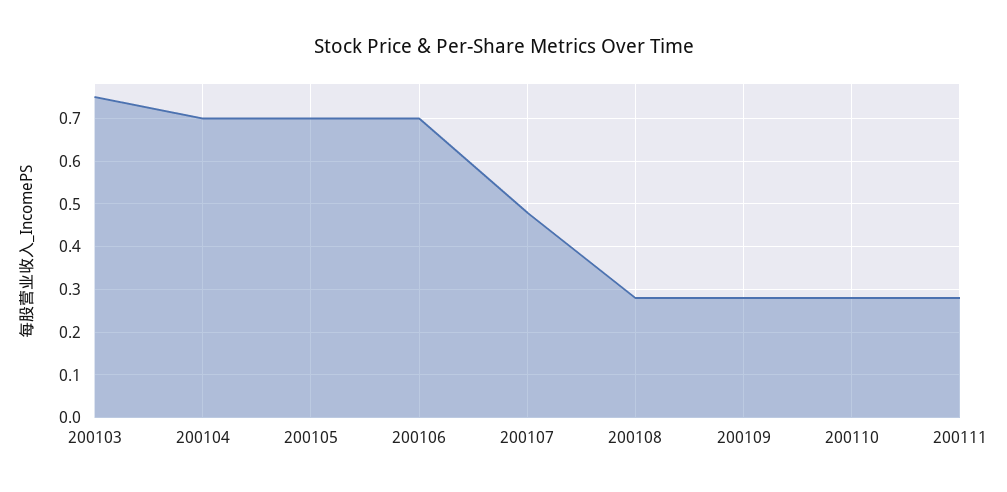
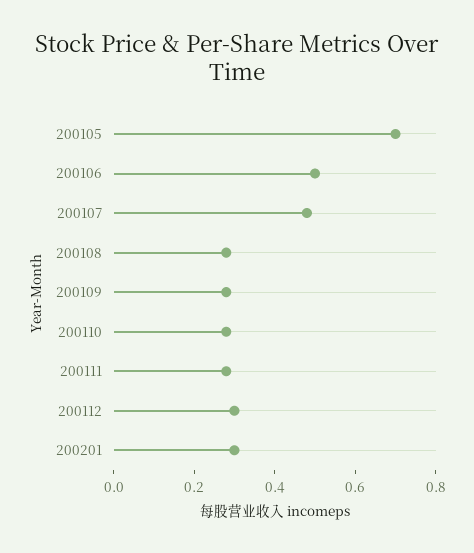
200103: 0.75 -> none
200104: 0.7 -> none
200106: 0.7 -> 0.5
200112: none -> 0.3
200201: none -> 0.3

